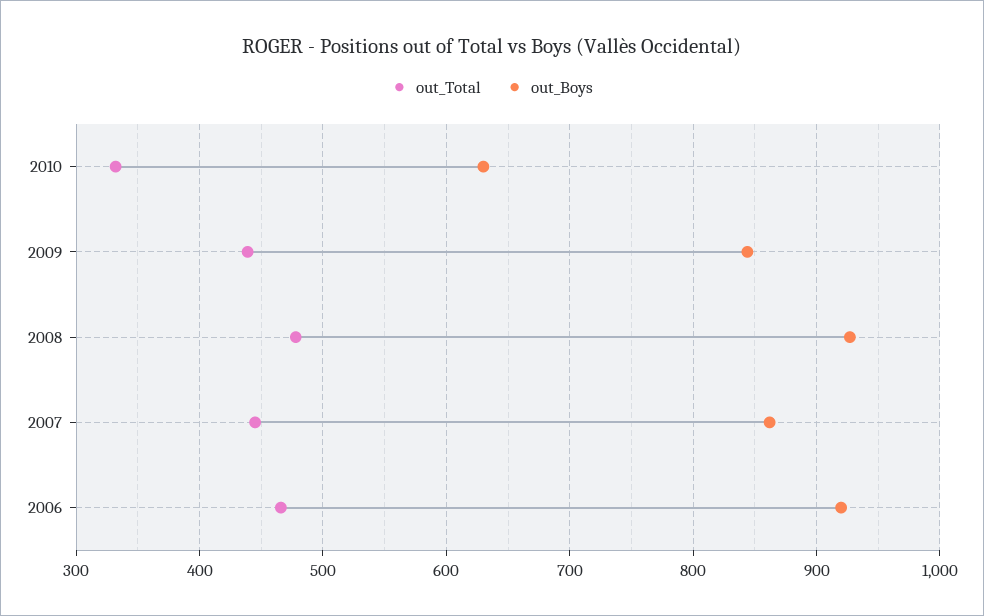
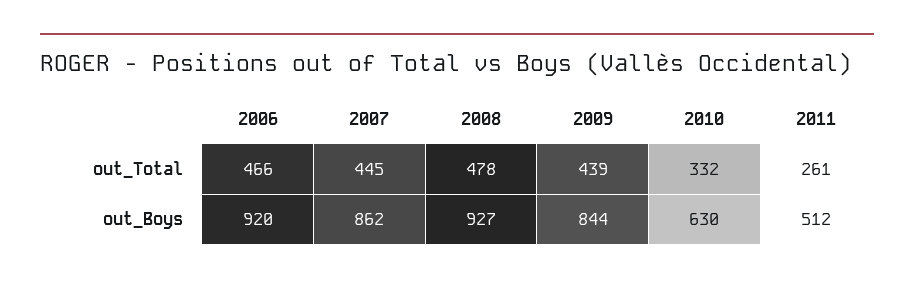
out_Total, 2011: none -> 261
out_Boys, 2011: none -> 512

